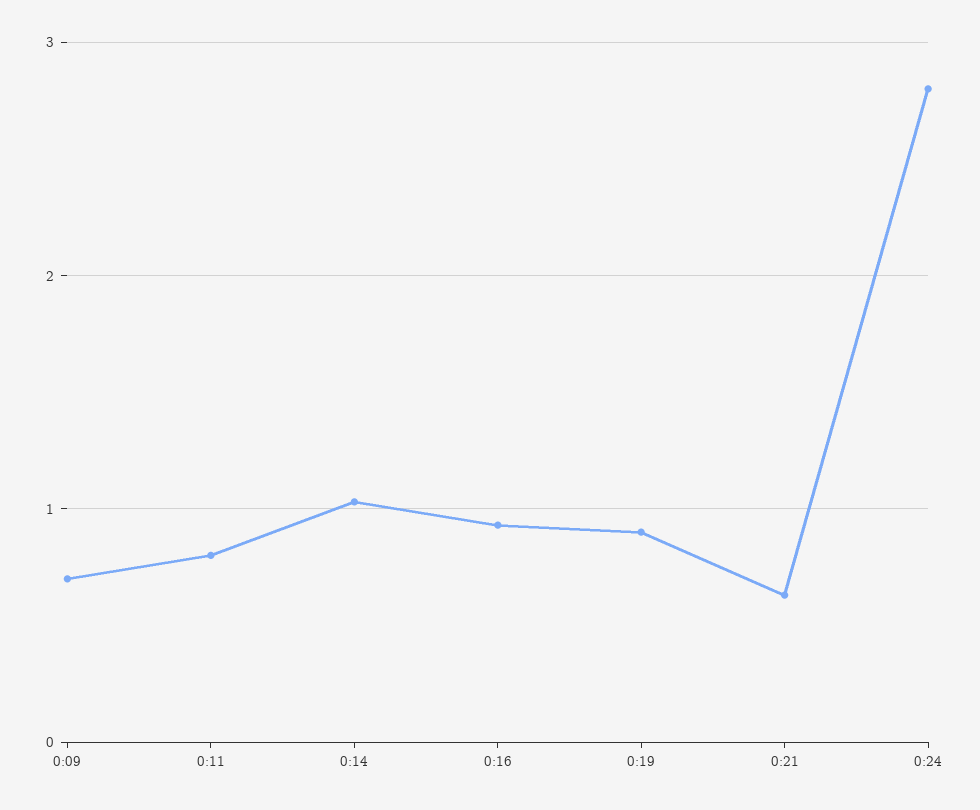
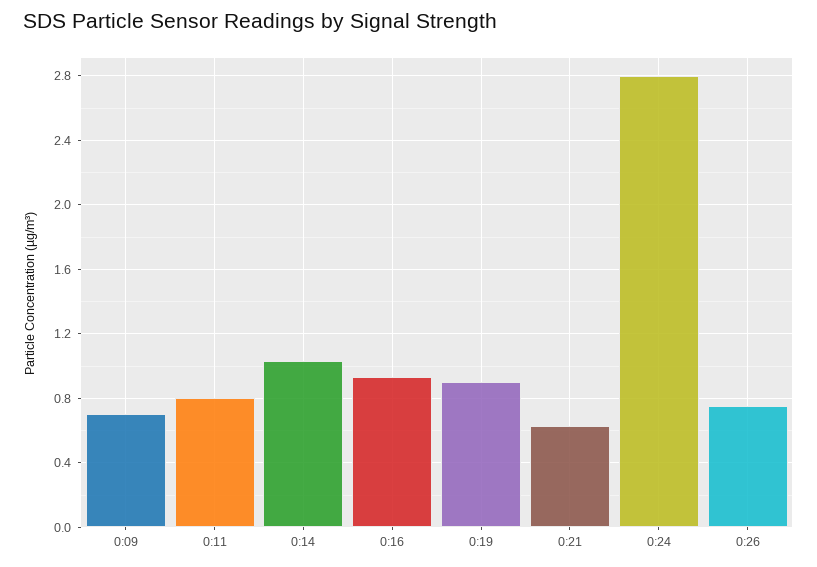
0:26: none -> 0.75

